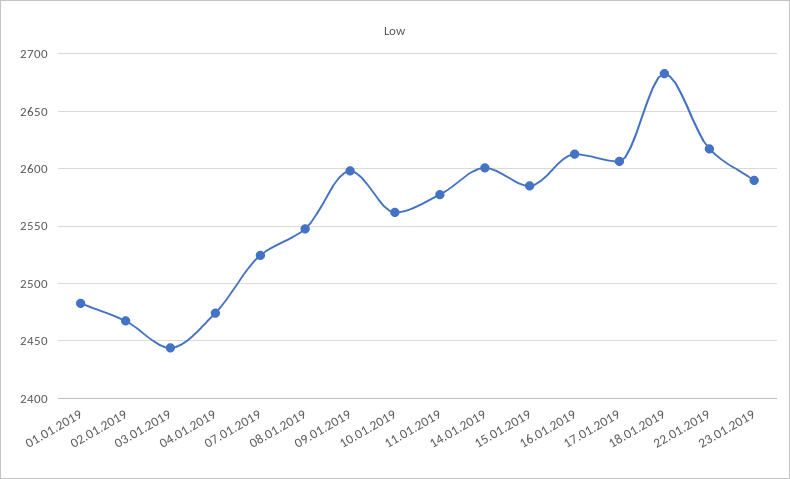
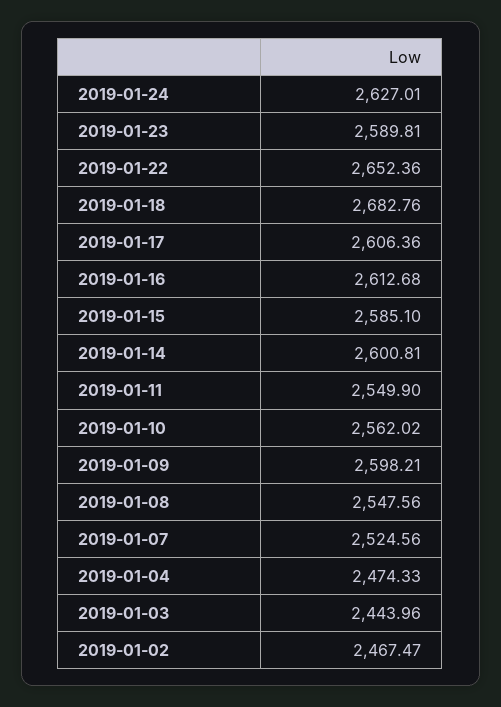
01.01.2019: 2480 -> none
11.01.2019: 2580 -> 2549.9
22.01.2019: 2620 -> 2652.36
2019-01-24: none -> 2627.01

